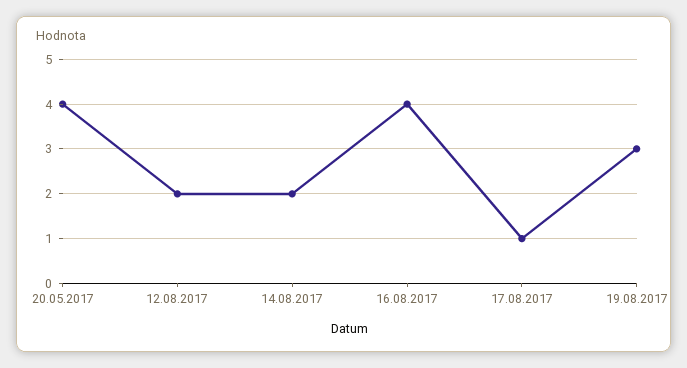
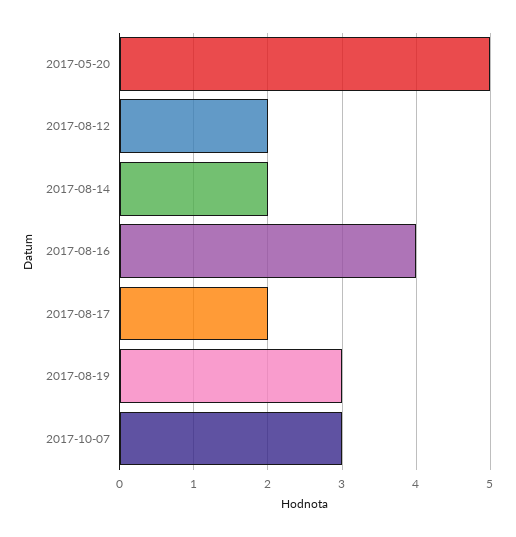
20.05.2017: 4 -> 5
17.08.2017: 1 -> 2
2017-10-07: none -> 3

